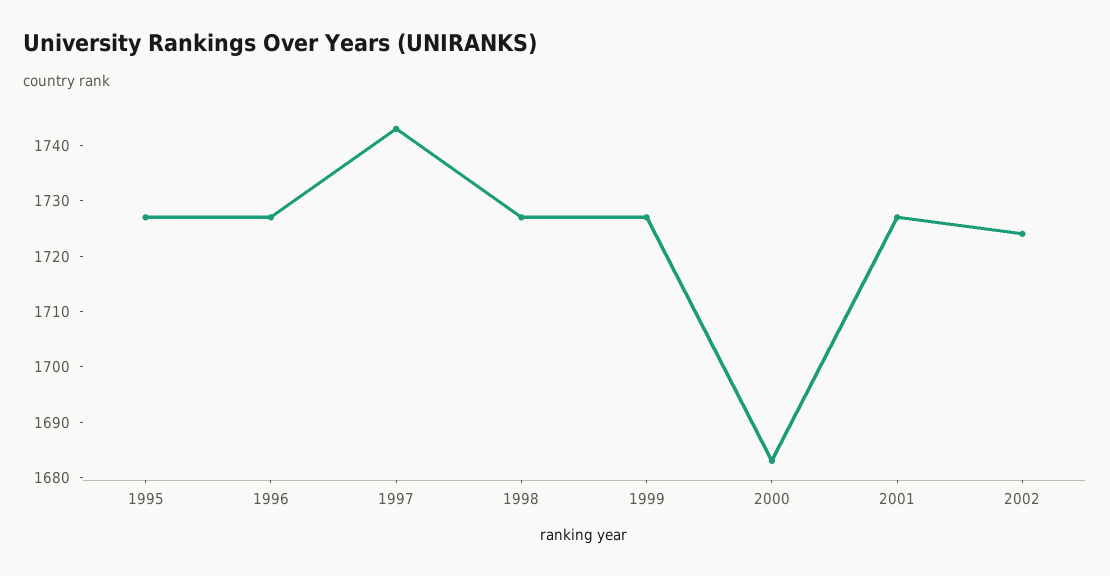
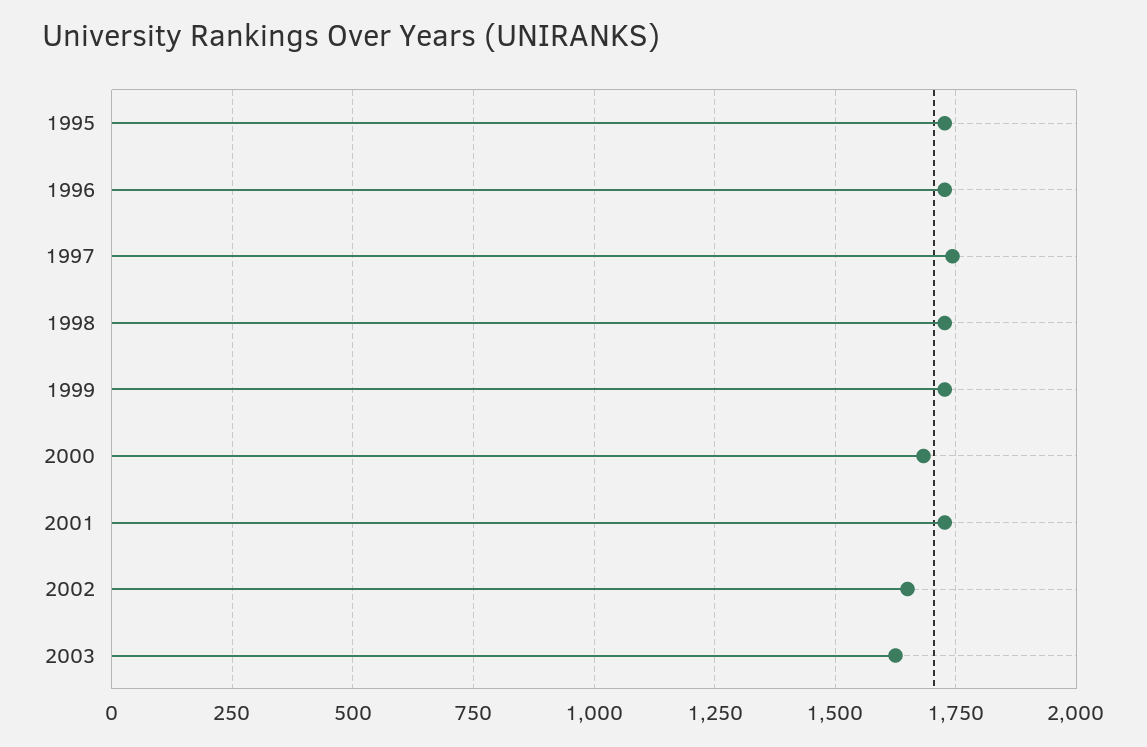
2002: 1725 -> 1650
2003: none -> 1625

